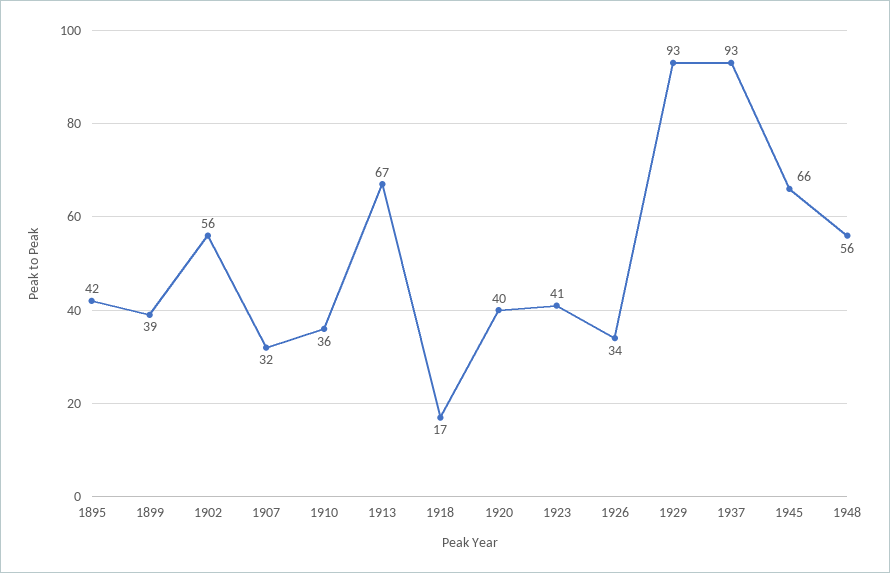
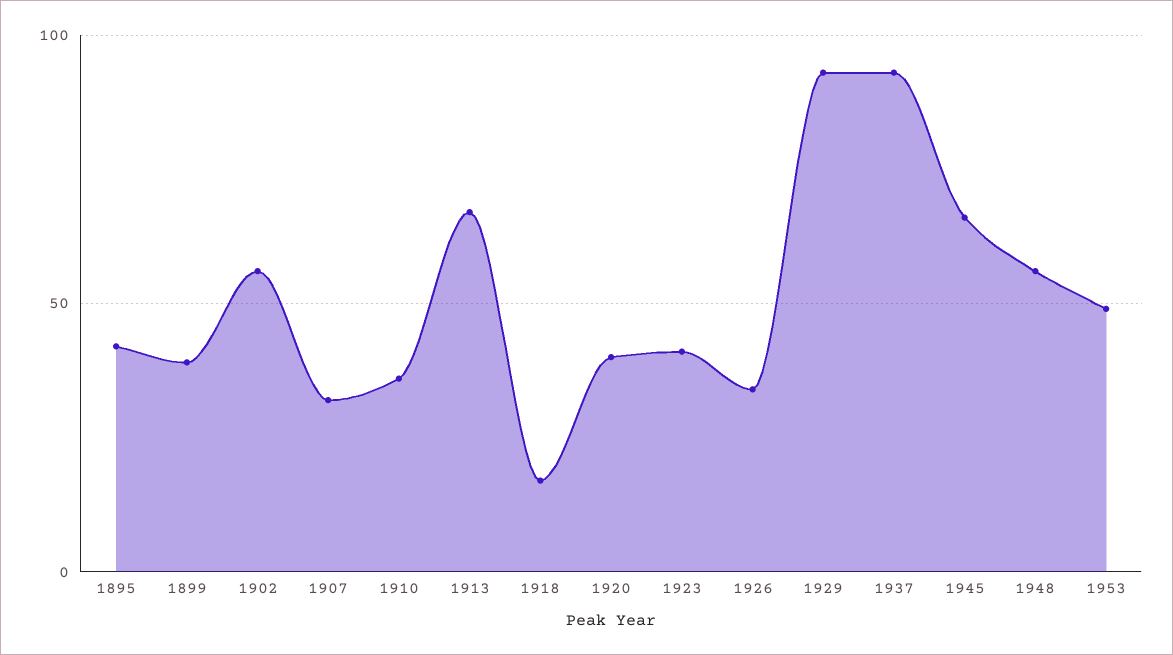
1953: none -> 50

